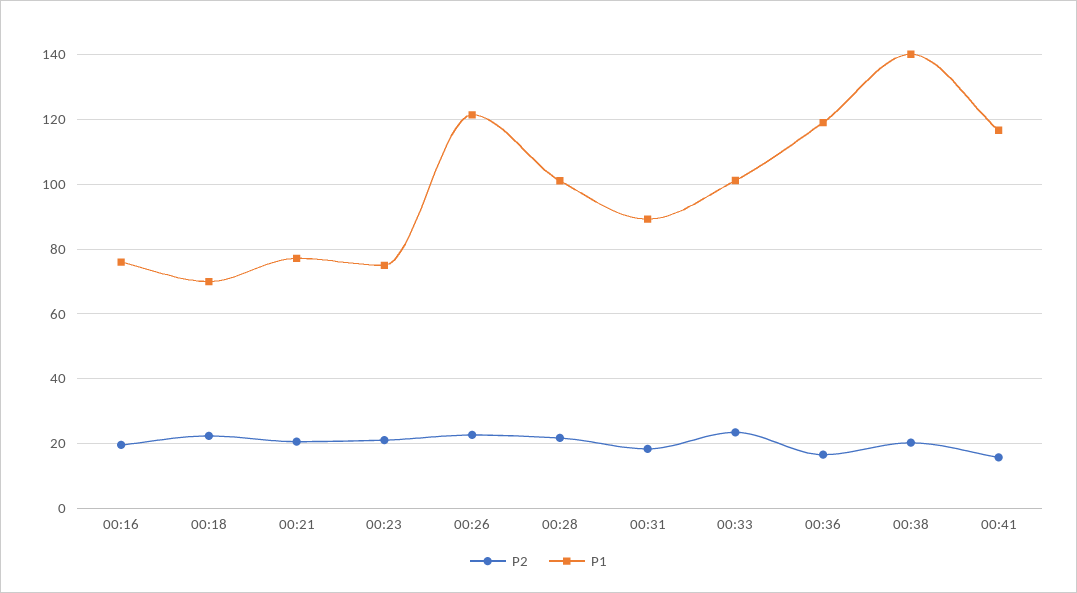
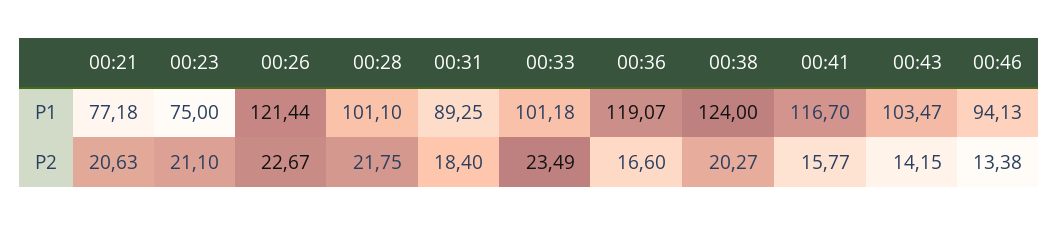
P2, 00:16: 20 -> none
P1, 00:16: 76 -> none
P2, 00:18: 22 -> none
P1, 00:18: 70 -> none
P1, 00:38: 140 -> 124
P1, 00:43: none -> 103.47
P1, 00:46: none -> 94.13
P2, 00:43: none -> 14.15
P2, 00:46: none -> 13.38

